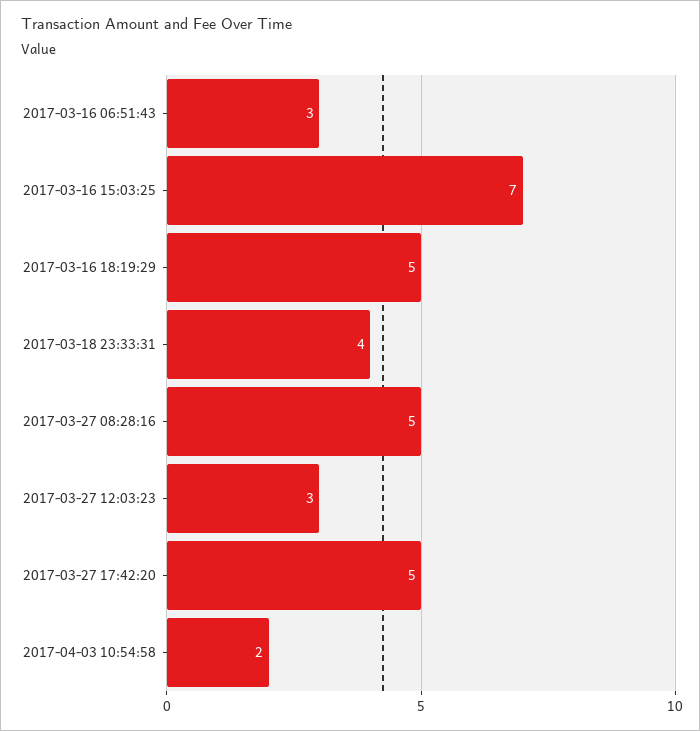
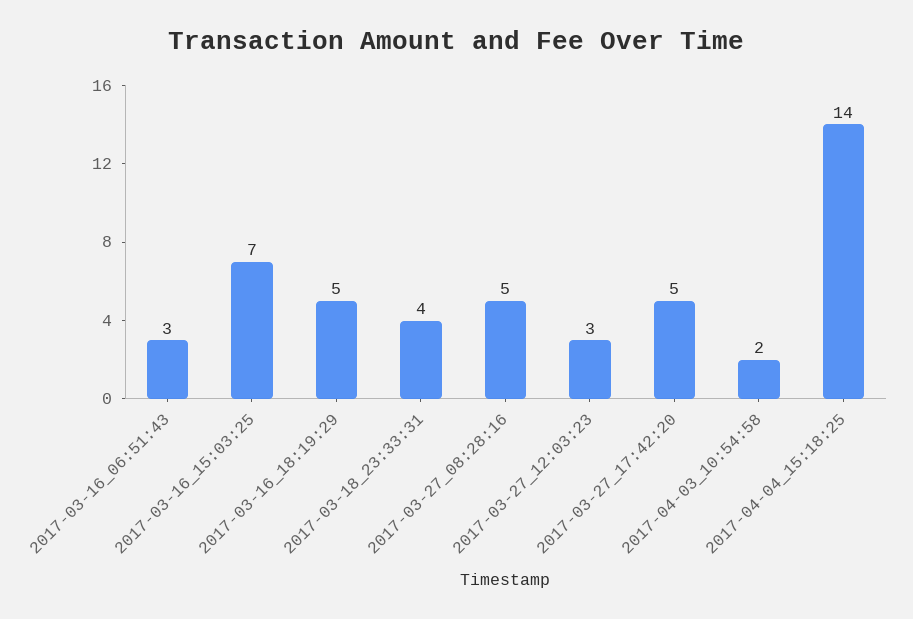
2017-04-04_15:18:25: none -> 14

